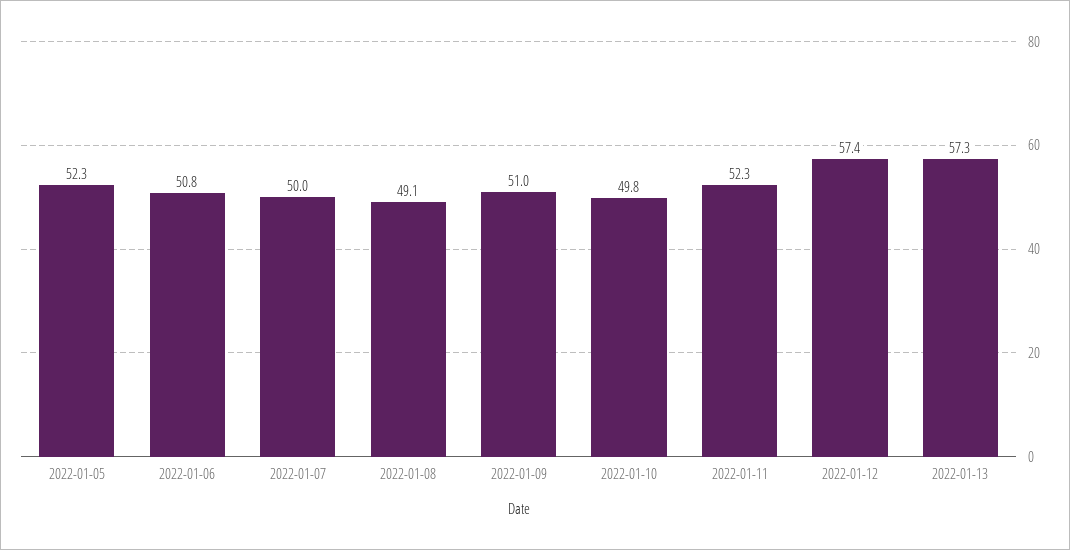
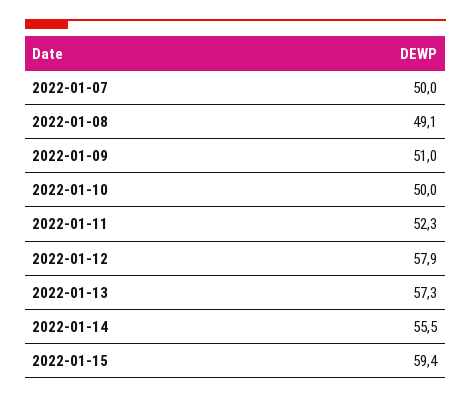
2022-01-05: 52.3 -> none
2022-01-06: 50.8 -> none
2022-01-10: 49.8 -> 50
2022-01-12: 57.4 -> 57.9
2022-01-14: none -> 55.5
2022-01-15: none -> 59.4

